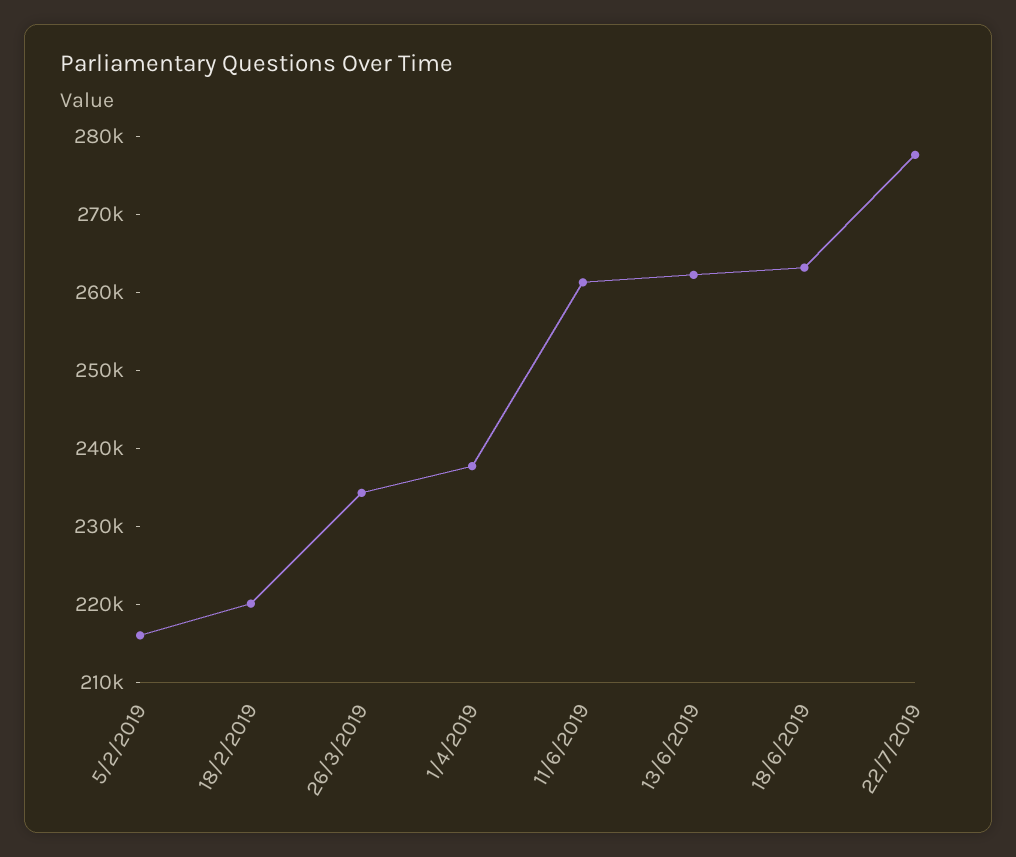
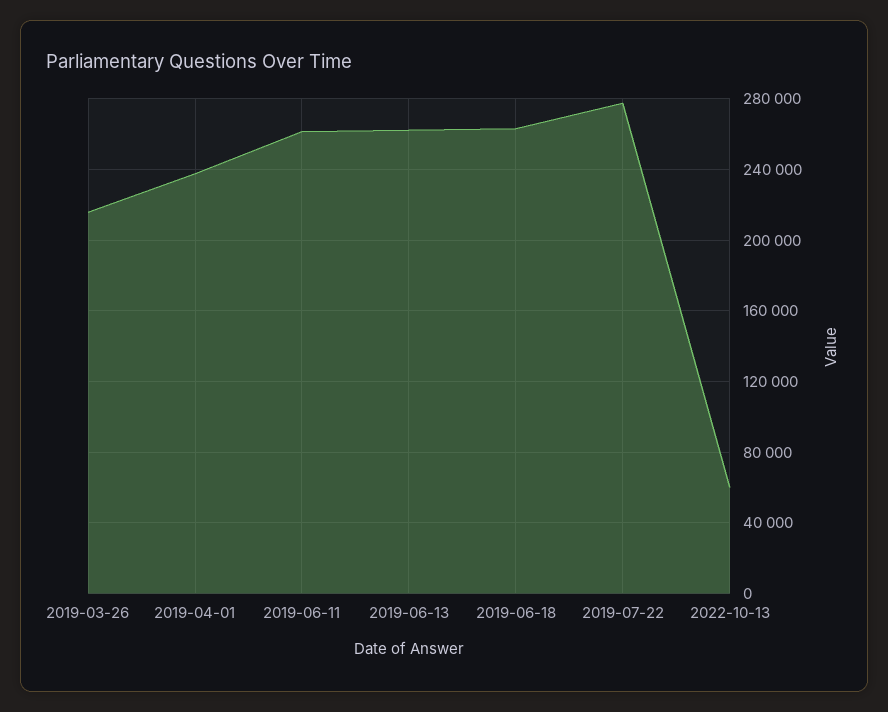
5/2/2019: 216000 -> none
18/2/2019: 220000 -> none
26/3/2019: 234000 -> 215000
2022-10-13: none -> 60000

